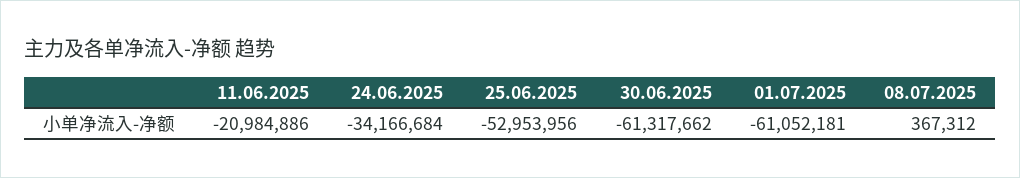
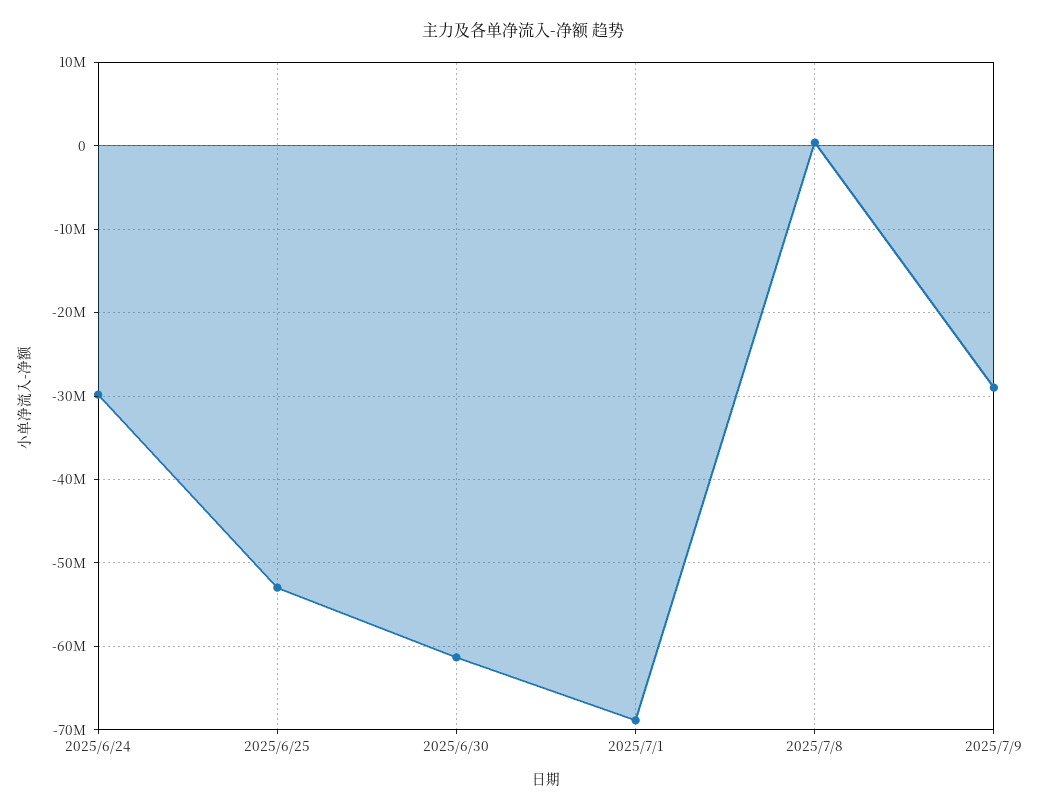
11.06.2025: -20984886 -> none
24.06.2025: -34166684 -> -30000000
01.07.2025: -61052181 -> -69000000
2025/7/9: none -> -29000000

